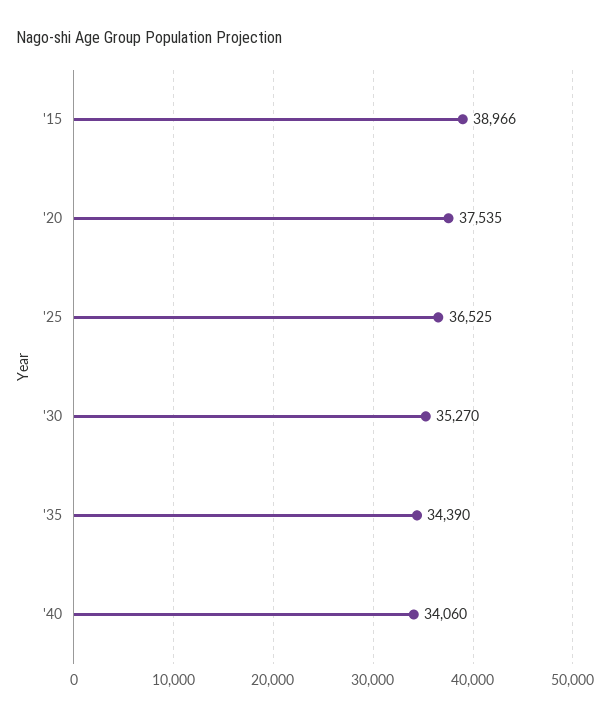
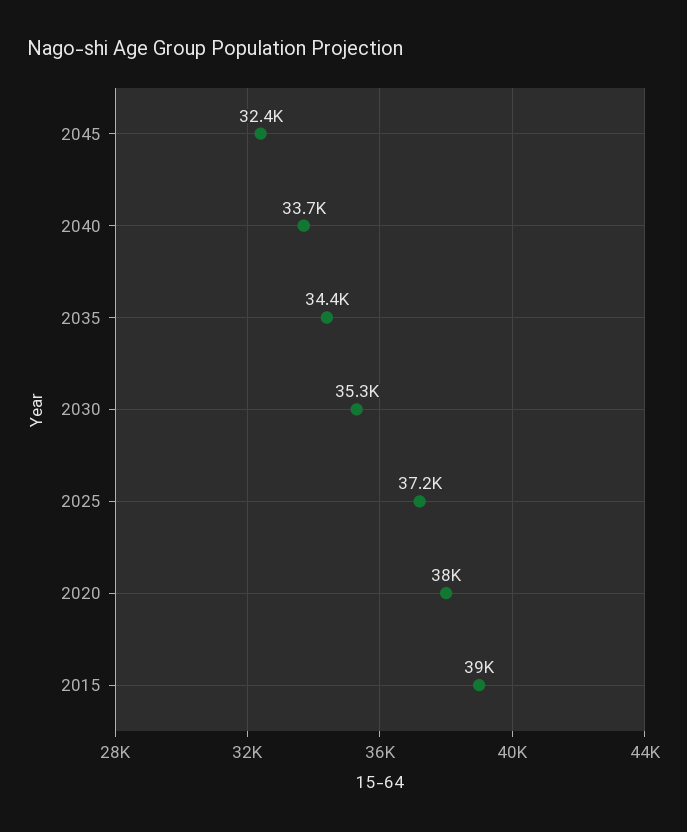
'20: 37535 -> 38000
'25: 36525 -> 37200
'40: 34060 -> 33700
2045: none -> 32400

